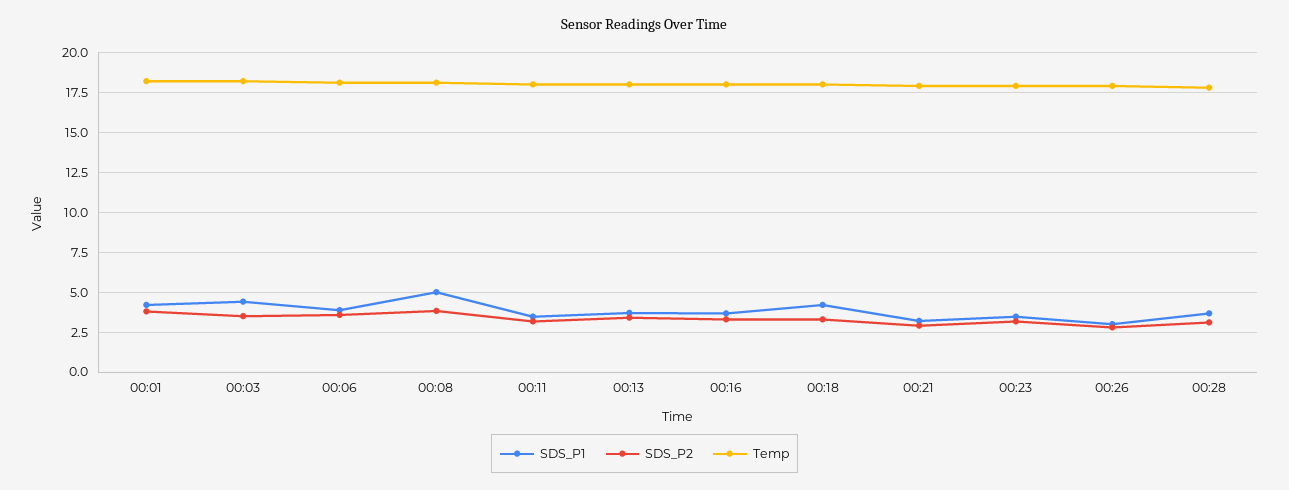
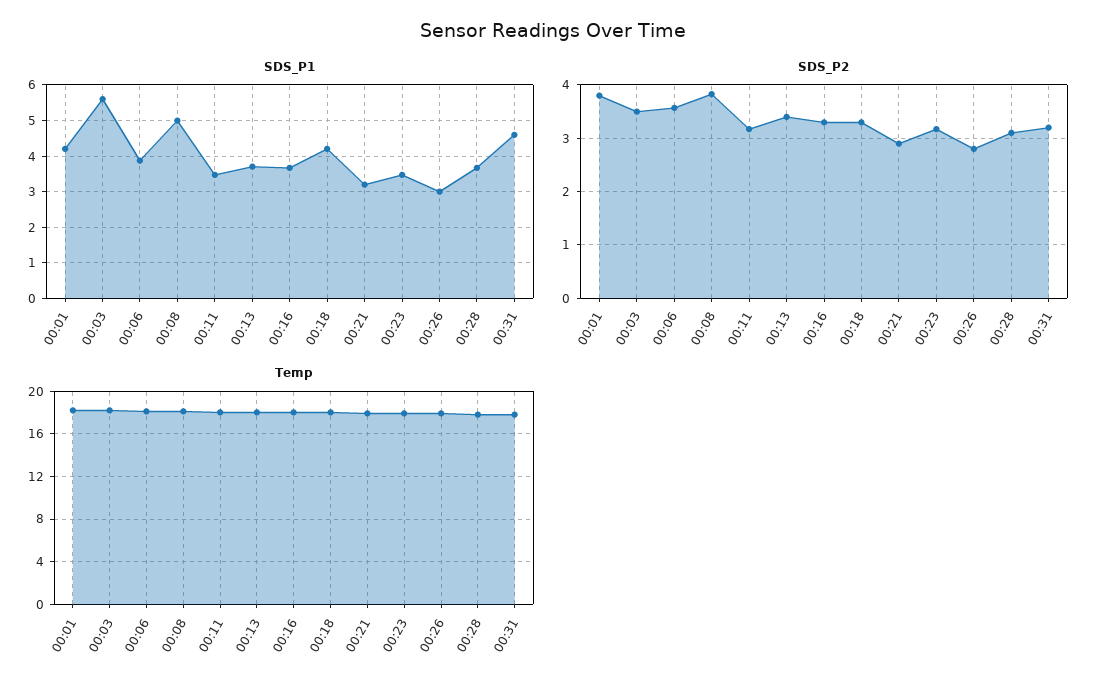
SDS_P1, 00:03: 4.5 -> 5.6
SDS_P1, 00:31: none -> 4.6
SDS_P2, 00:31: none -> 3.2
Temp, 00:31: none -> 18

